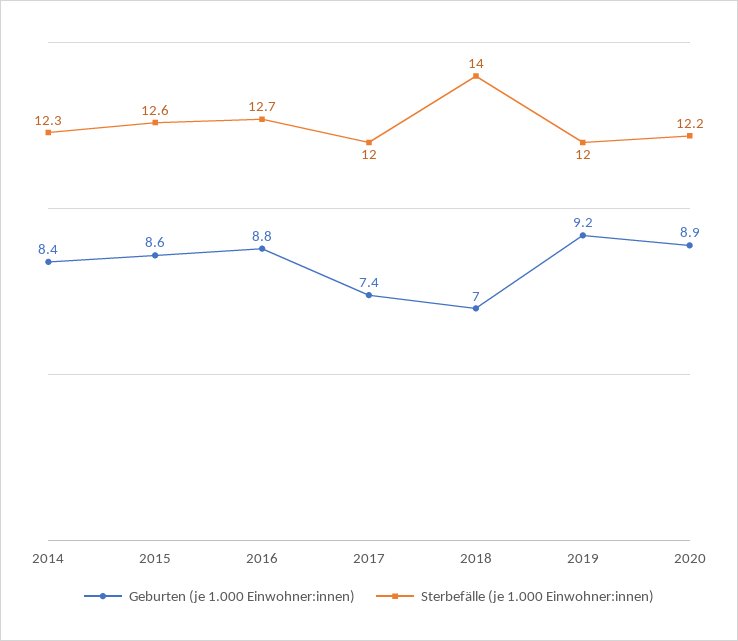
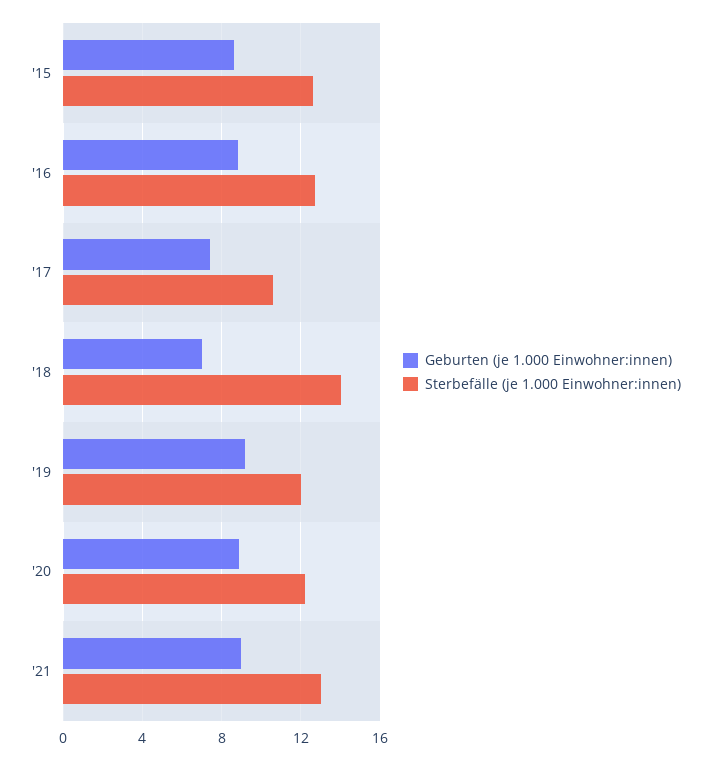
Geburten (je 1.000 Einwohner:innen), 2014: 8.4 -> none
Sterbefälle (je 1.000 Einwohner:innen), 2014: 12.3 -> none
Sterbefälle (je 1.000 Einwohner:innen), 2017: 12 -> 10.5
Geburten (je 1.000 Einwohner:innen), '21: none -> 9
Sterbefälle (je 1.000 Einwohner:innen), '21: none -> 13

